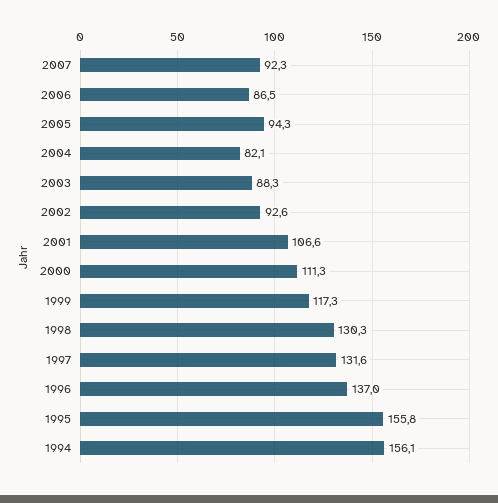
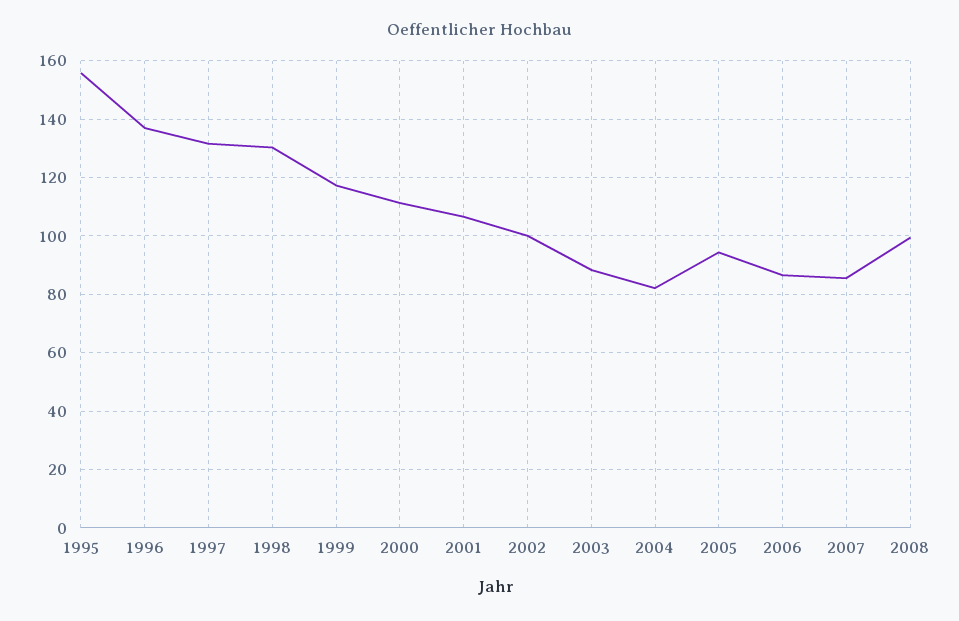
2007: 92.3 -> 85
2002: 92.6 -> 100
1994: 156.1 -> none
2008: none -> 100

